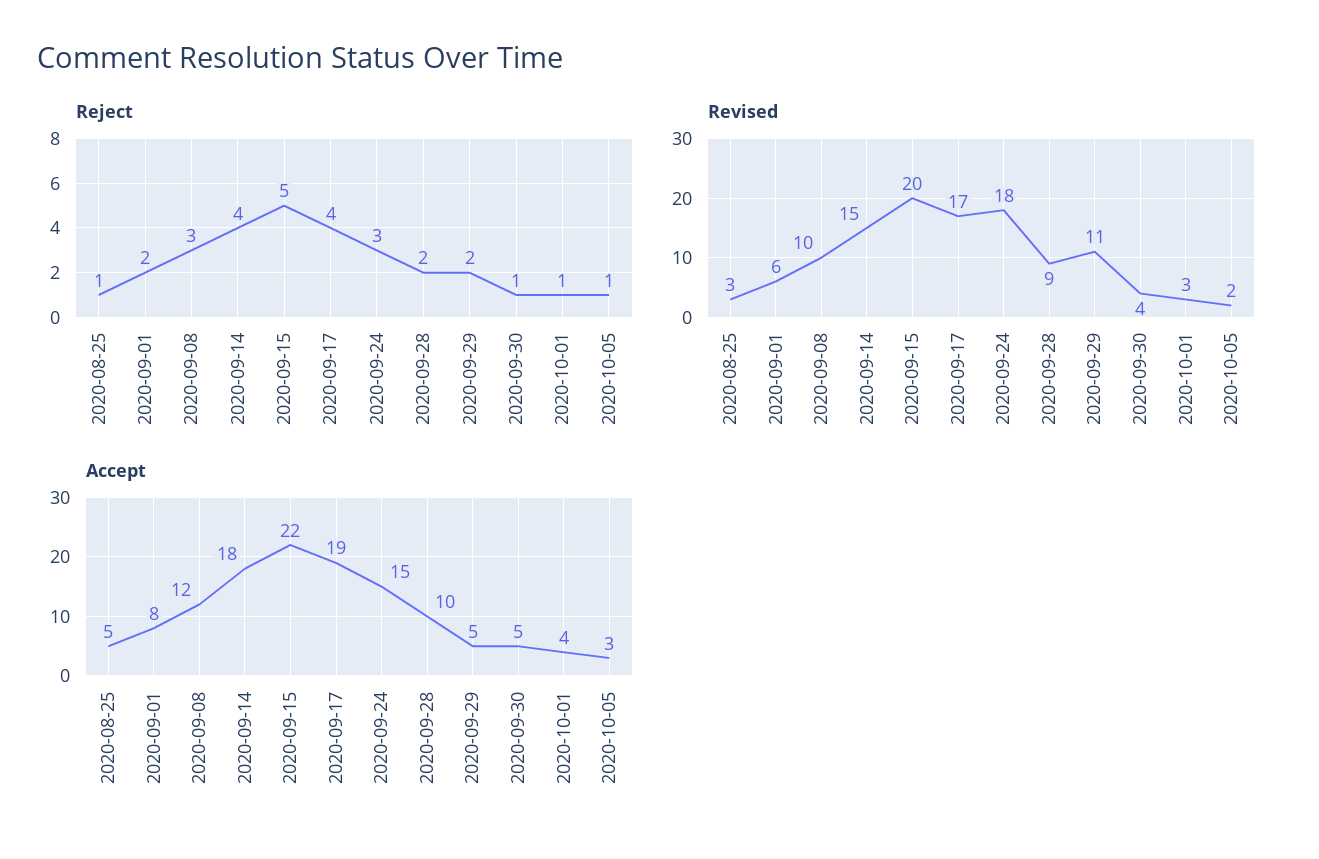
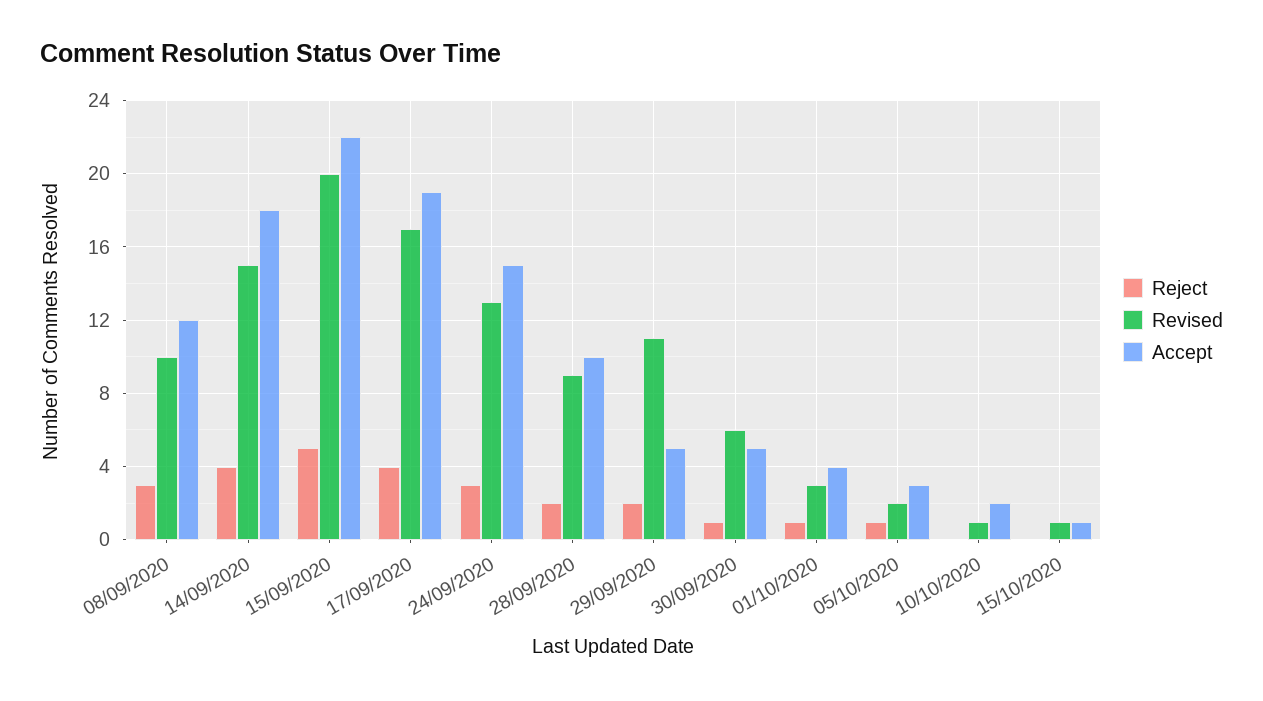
Reject, 2020-08-25: 1 -> none
Reject, 2020-09-01: 2 -> none
Revised, 2020-08-25: 3 -> none
Revised, 2020-09-01: 6 -> none
Revised, 2020-09-24: 18 -> 13
Revised, 2020-09-30: 4 -> 6
Accept, 2020-08-25: 5 -> none
Accept, 2020-09-01: 8 -> none
Reject, 10/10/2020: none -> 0
Revised, 10/10/2020: none -> 1
Accept, 10/10/2020: none -> 2
Reject, 15/10/2020: none -> 0
Revised, 15/10/2020: none -> 1
Accept, 15/10/2020: none -> 1

